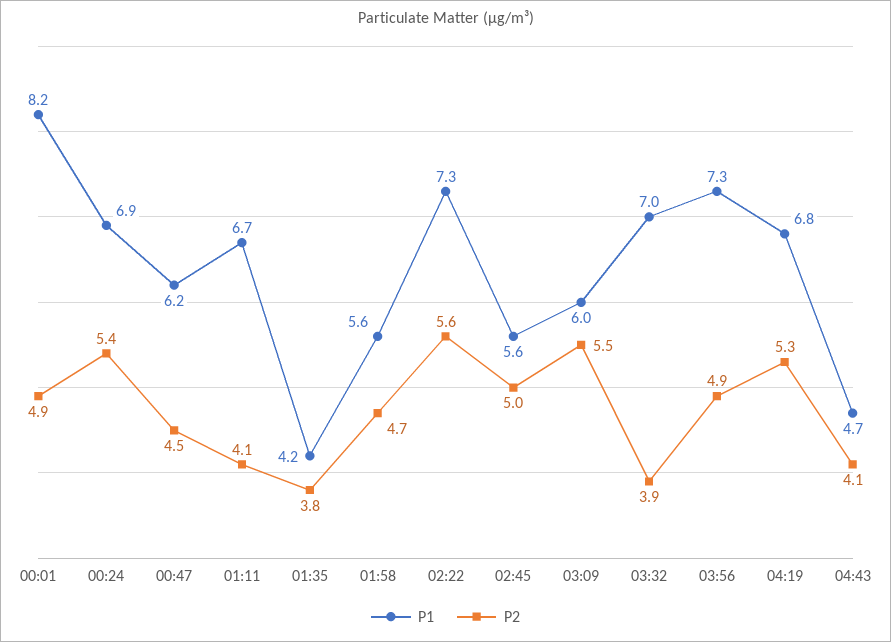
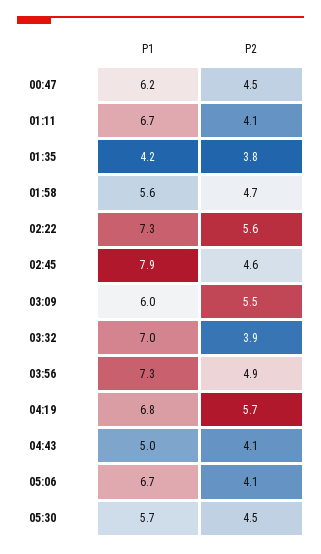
P1, 00:01: 8.2 -> none
P2, 00:01: 4.9 -> none
P1, 00:24: 6.9 -> none
P2, 00:24: 5.4 -> none
P1, 02:45: 5.6 -> 7.9
P2, 02:45: 5 -> 4.6
P2, 04:19: 5.3 -> 5.7
P1, 04:43: 4.7 -> 5
P1, 05:06: none -> 6.7
P2, 05:06: none -> 4.1
P1, 05:30: none -> 5.7
P2, 05:30: none -> 4.5

